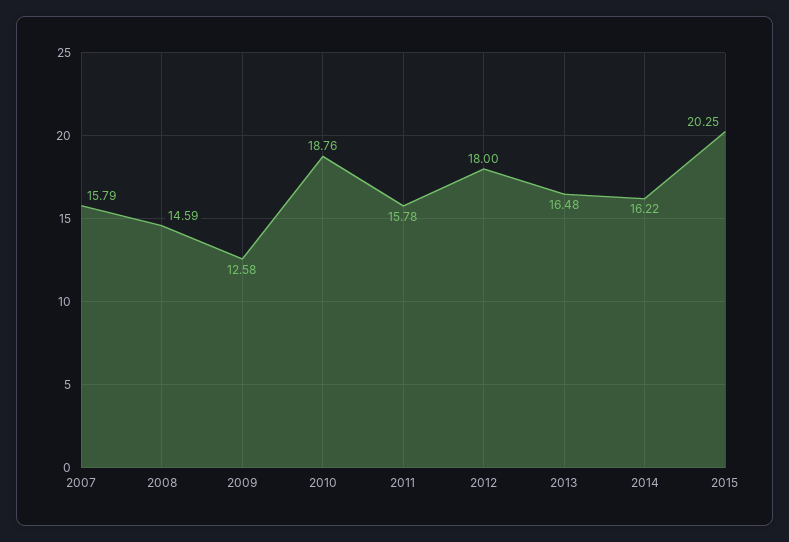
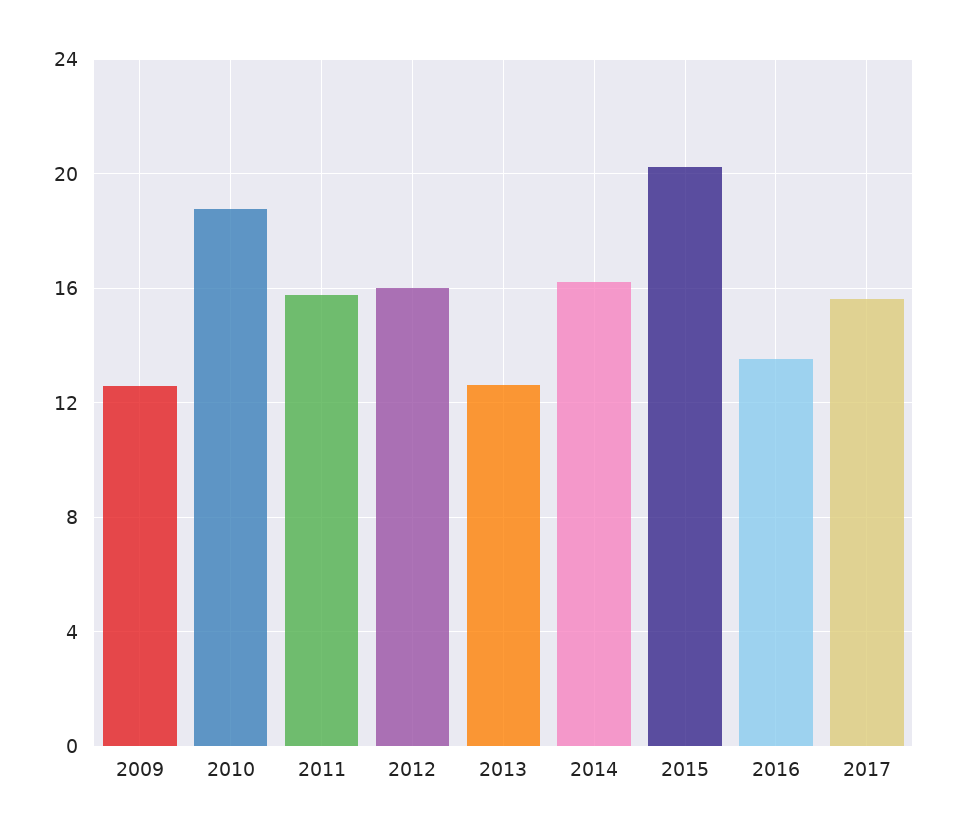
2007: 15.79 -> none
2008: 14.59 -> none
2012: 18 -> 16
2013: 16.48 -> 12.5
2016: none -> 13.5
2017: none -> 15.5

